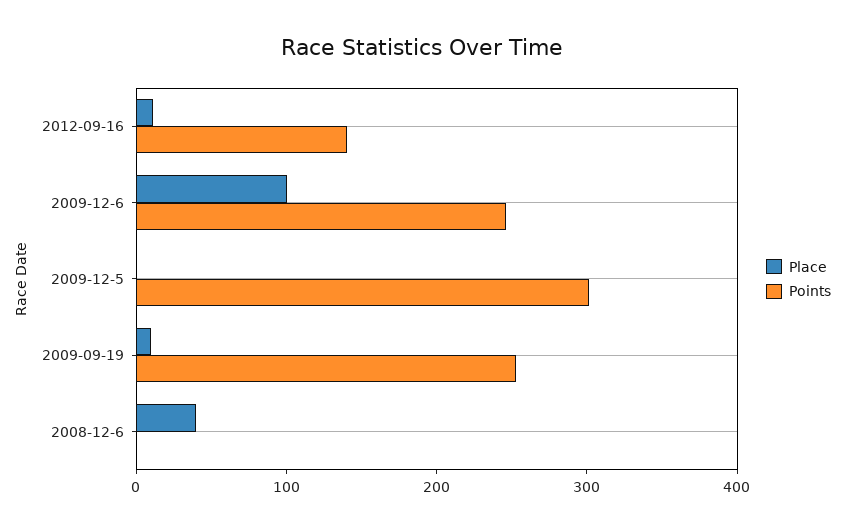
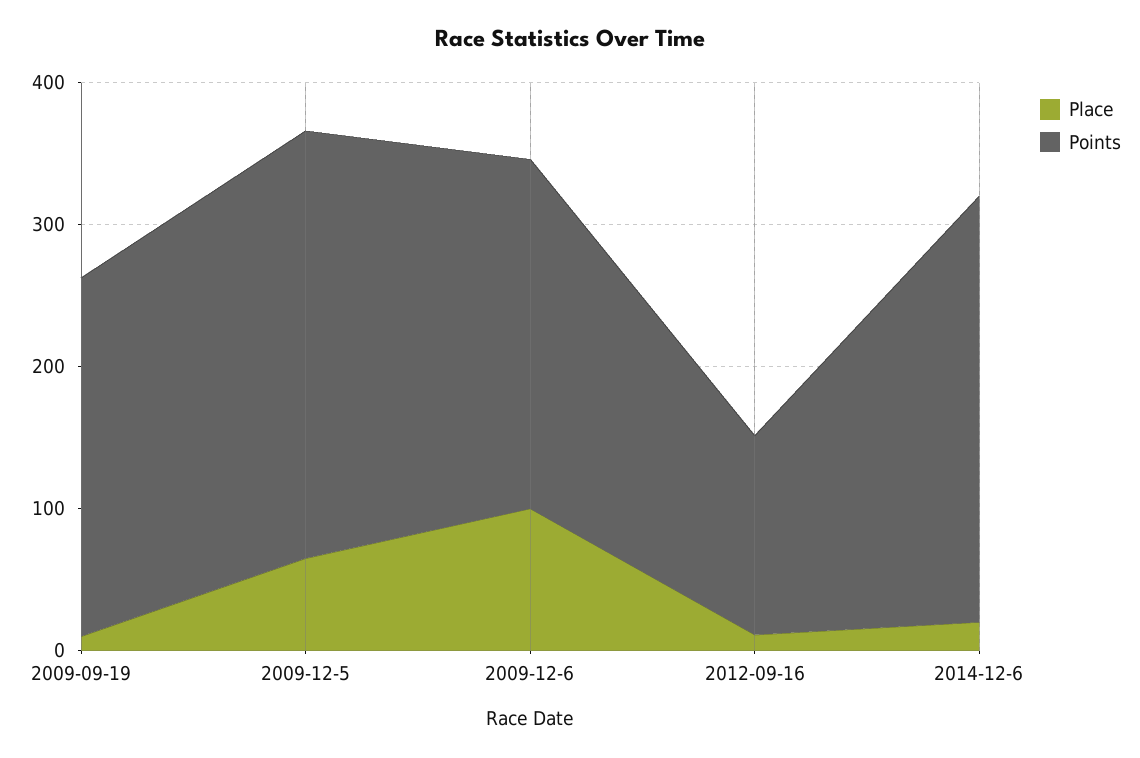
Place, 2009-12-5: 0 -> 60
Place, 2008-12-6: 40 -> none
Points, 2008-12-6: 0 -> none
Place, 2014-12-6: none -> 20
Points, 2014-12-6: none -> 300

